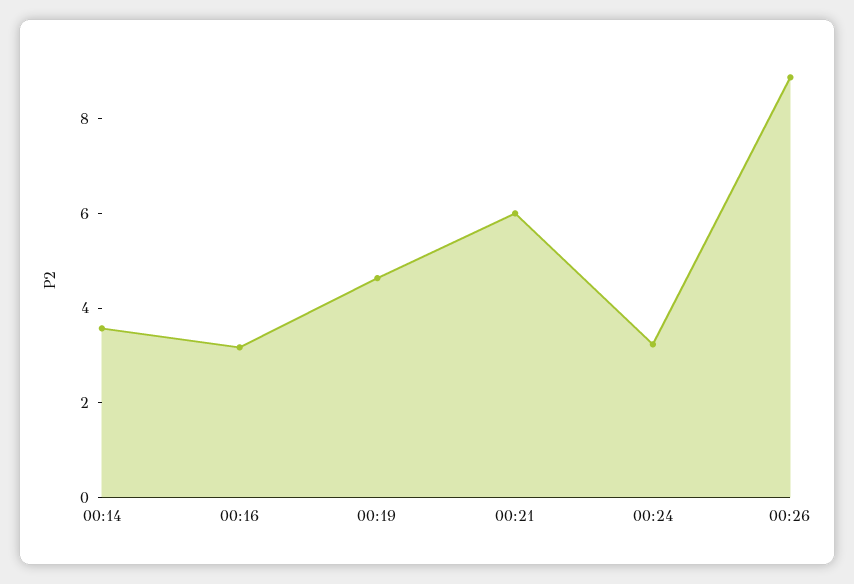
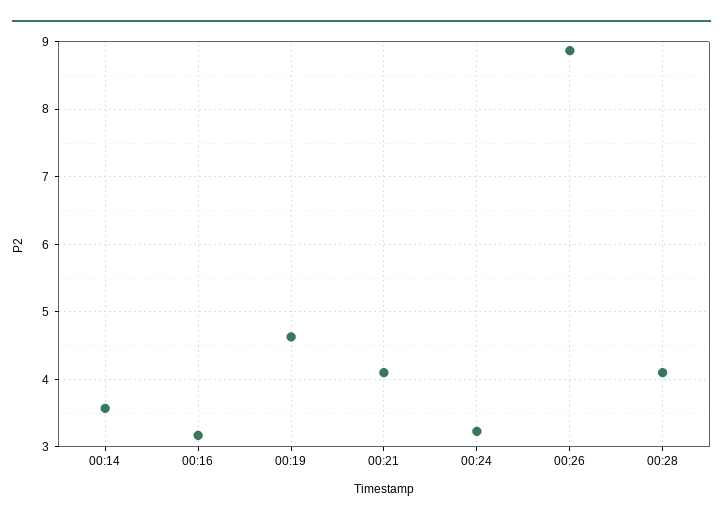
00:21: 6 -> 4.1
00:28: none -> 4.1

